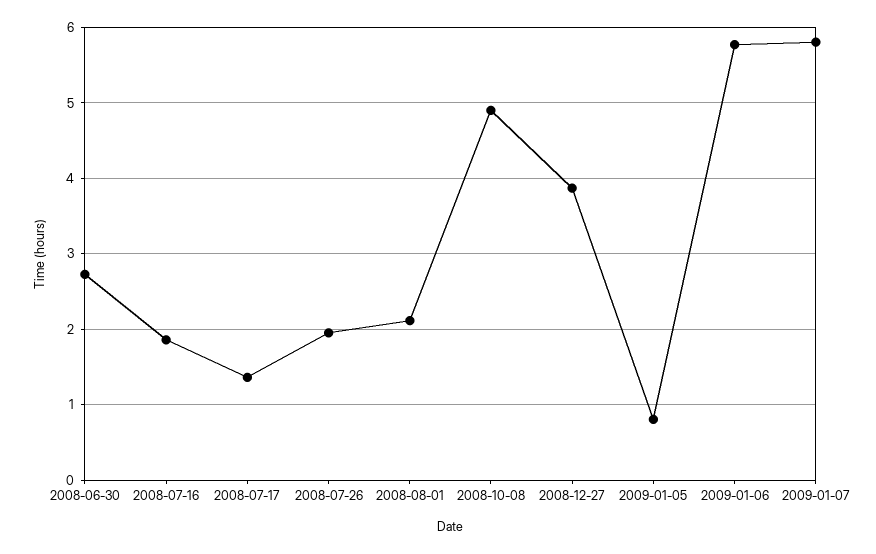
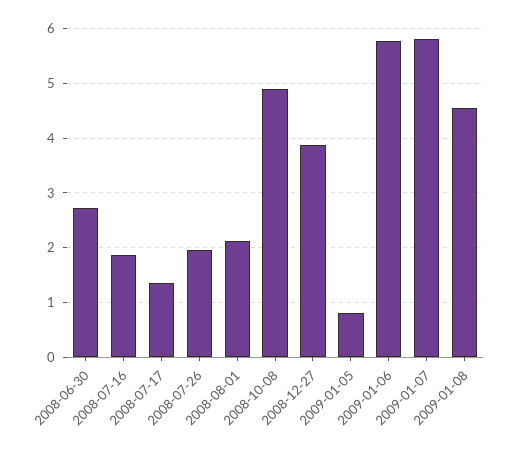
2009-01-08: none -> 4.6

